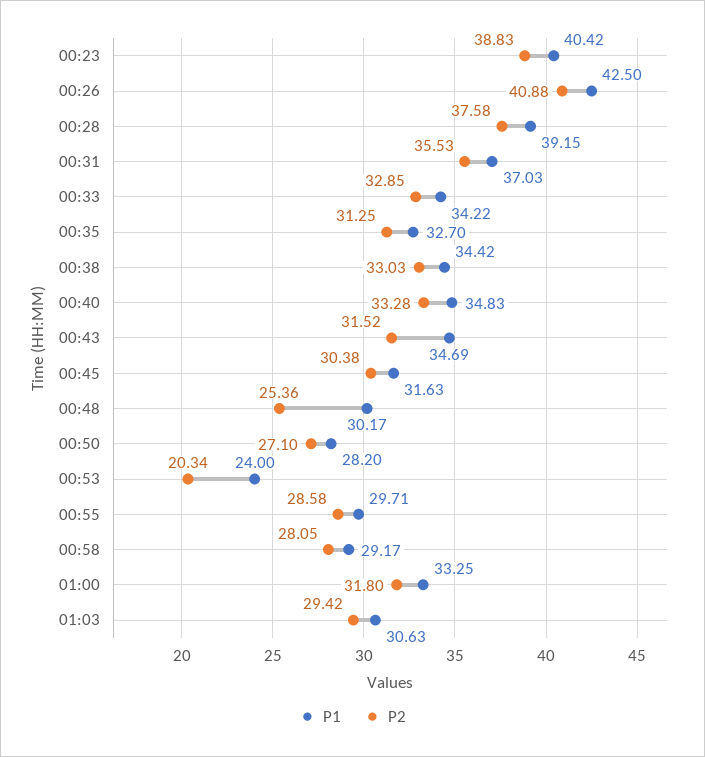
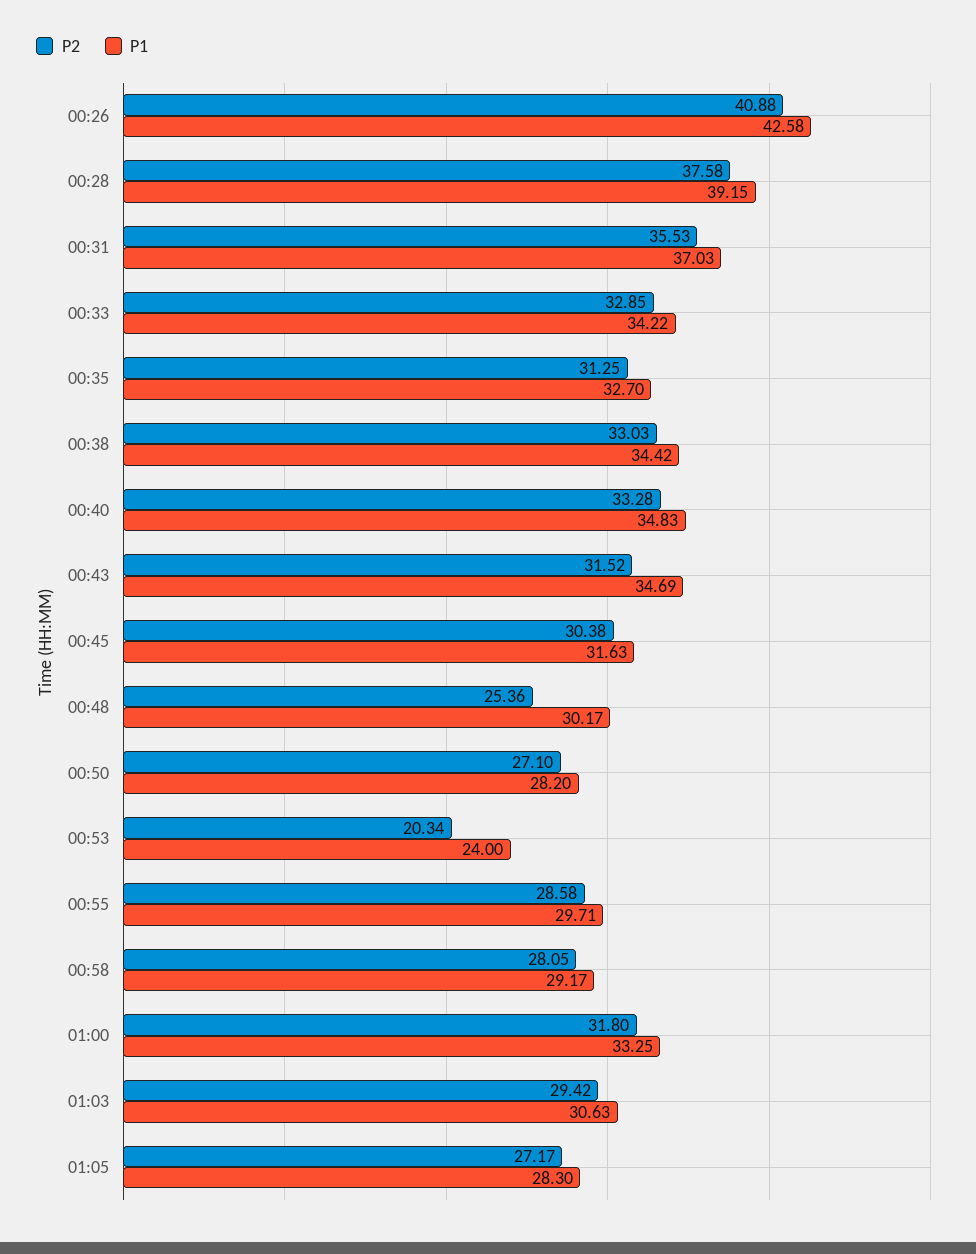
P1, 00:23: 40.42 -> none
P2, 00:23: 38.83 -> none
P1, 00:26: 42.5 -> 42.58
P2, 01:05: none -> 27.17
P1, 01:05: none -> 28.3

